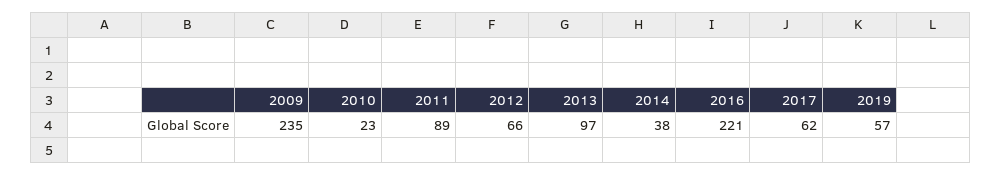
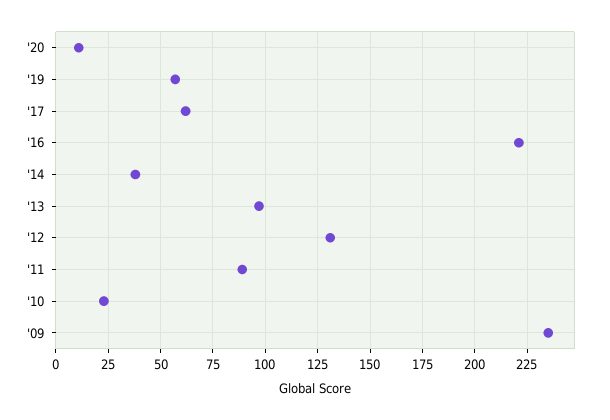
2012: 66 -> 130
'20: none -> 10

